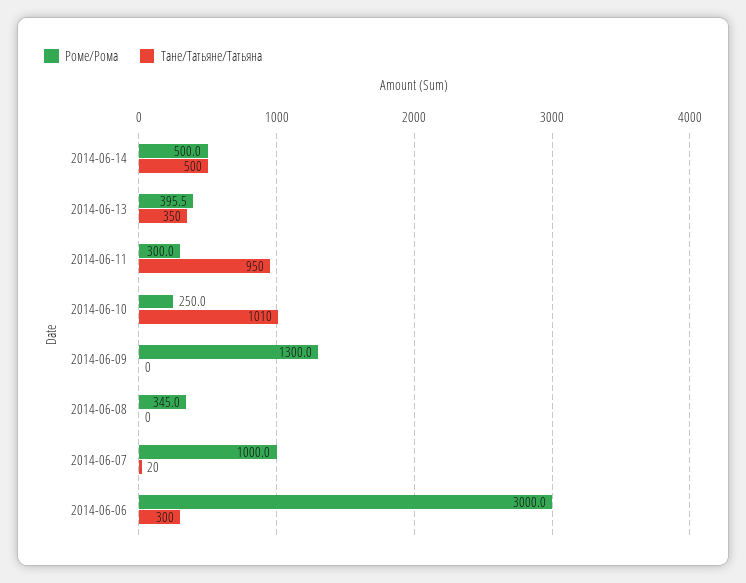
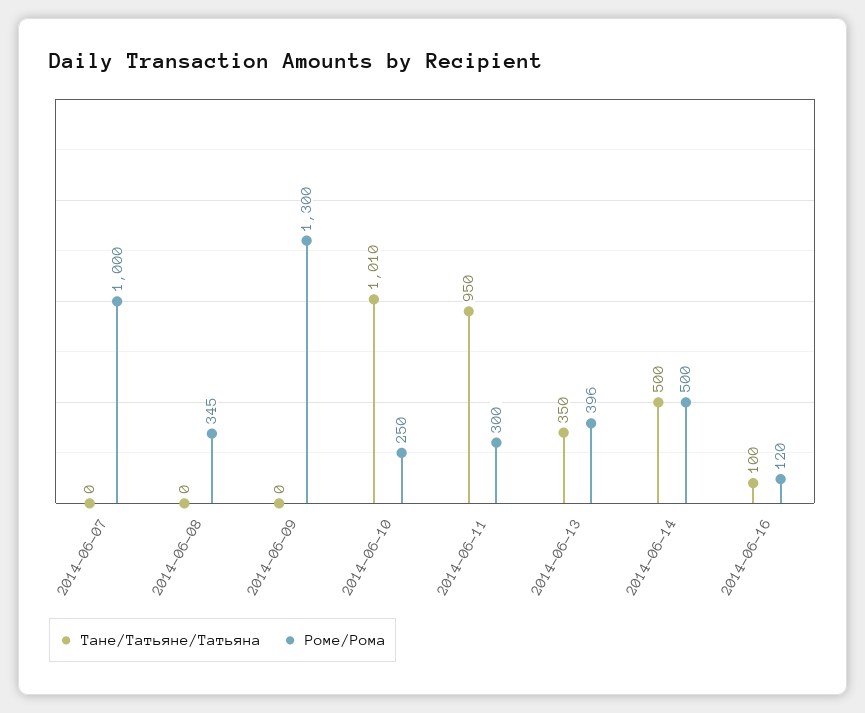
Тане/Татьяне/Татьяна, 2014-06-07: 20 -> 0
Роме/Рома, 2014-06-06: 3000 -> none
Тане/Татьяне/Татьяна, 2014-06-06: 300 -> none
Тане/Татьяне/Татьяна, 2014-06-16: none -> 100
Роме/Рома, 2014-06-16: none -> 120

